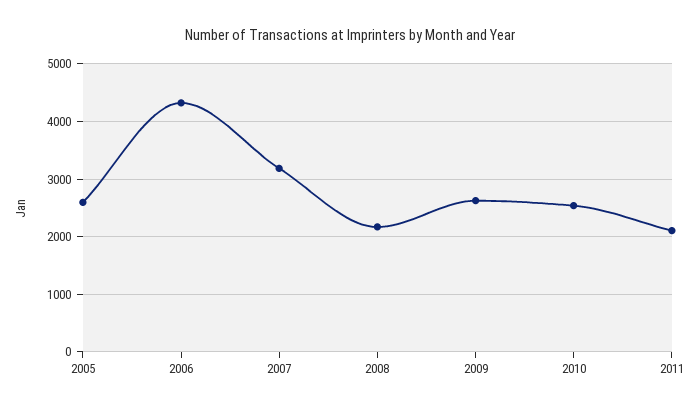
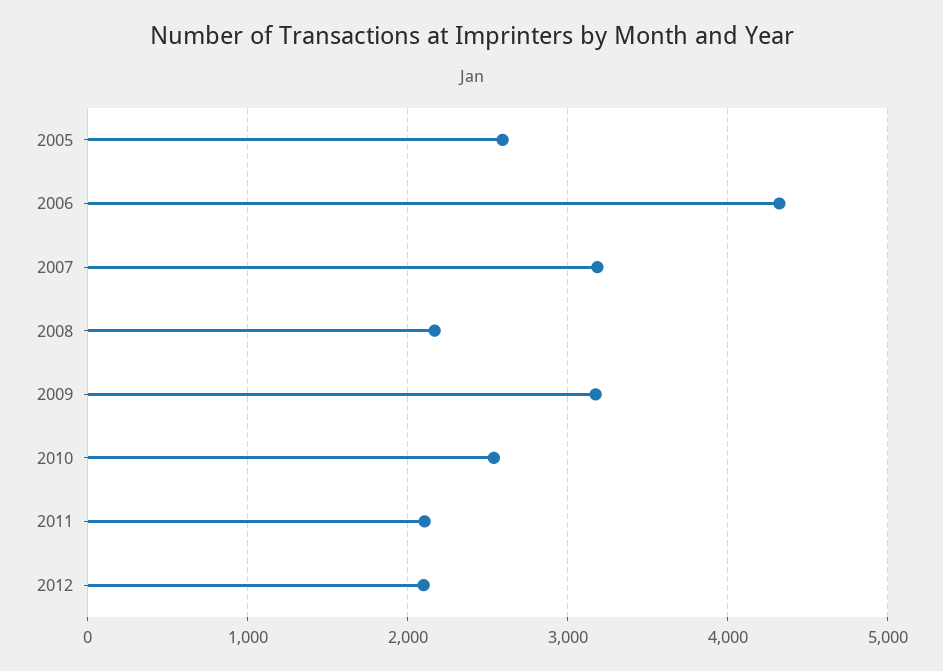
2009: 2600 -> 3200
2012: none -> 2100

